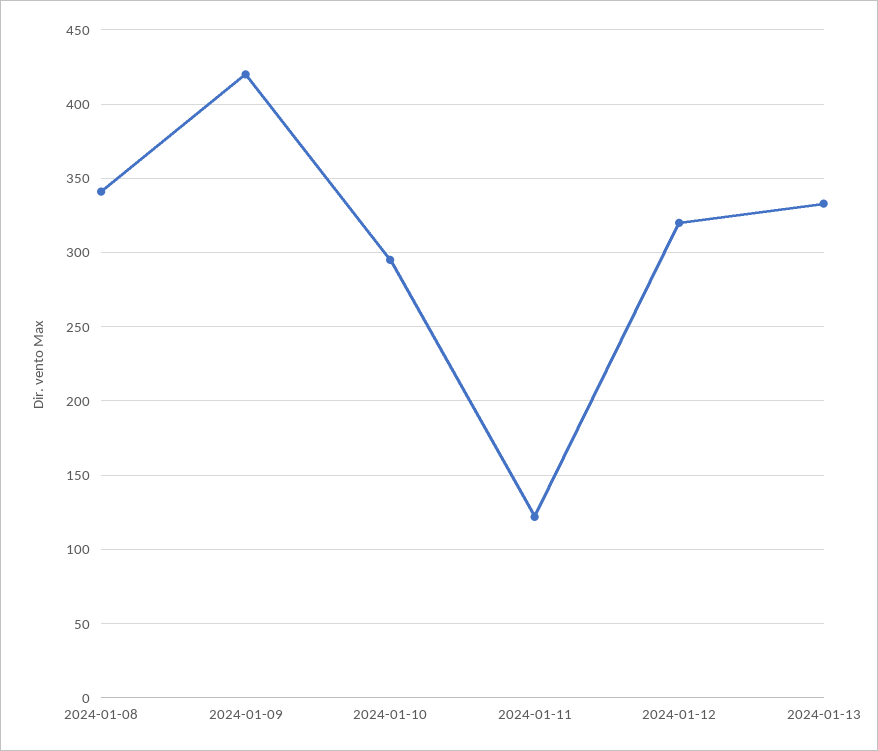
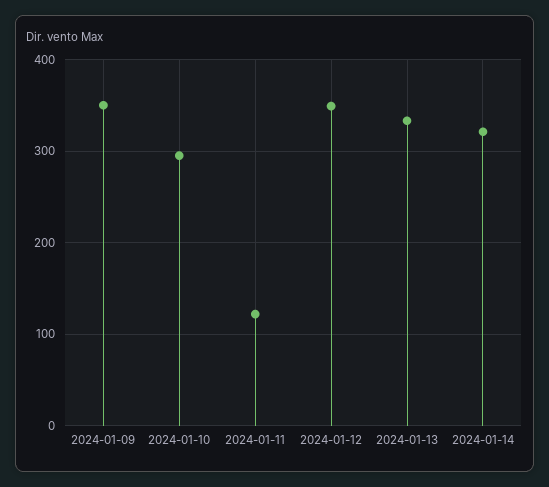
2024-01-08: 340 -> none
2024-01-09: 420 -> 350
2024-01-12: 320 -> 350
2024-01-14: none -> 320

